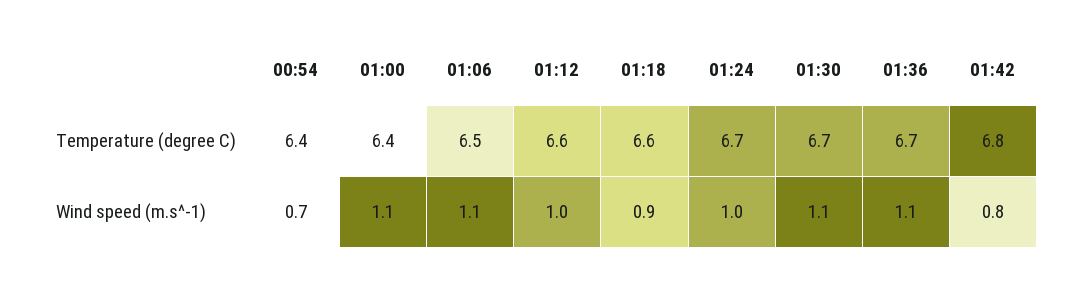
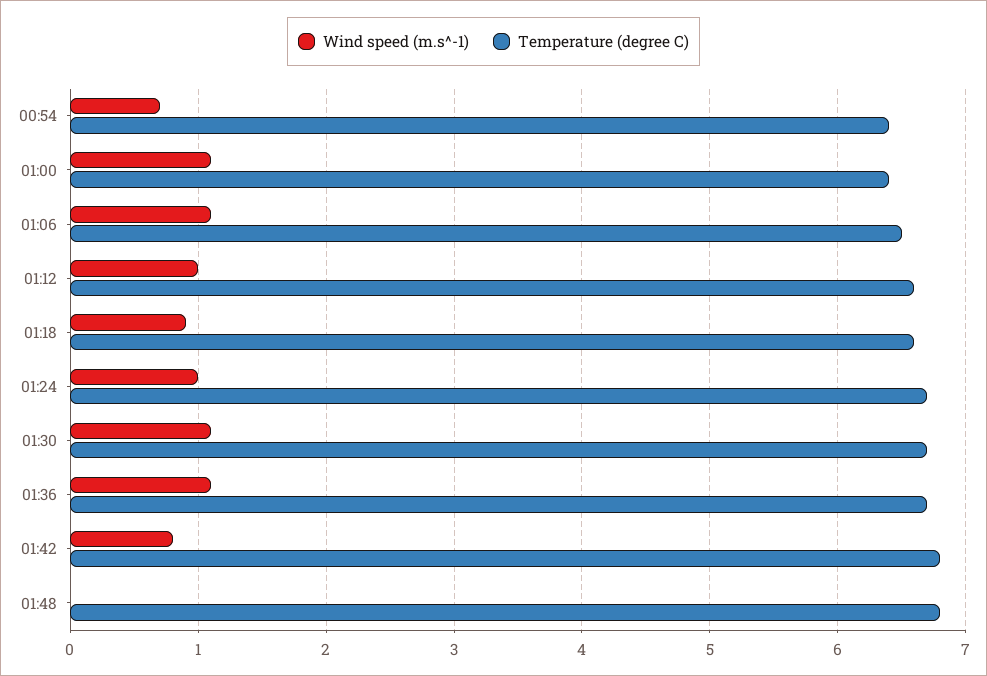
Wind speed (m.s^-1), 01:48: none -> 0
Temperature (degree C), 01:48: none -> 6.8

